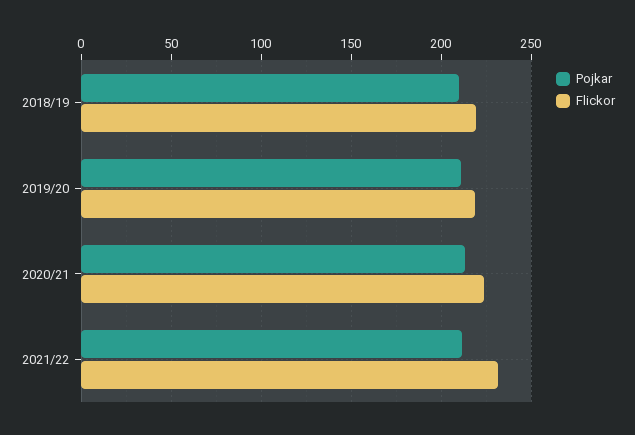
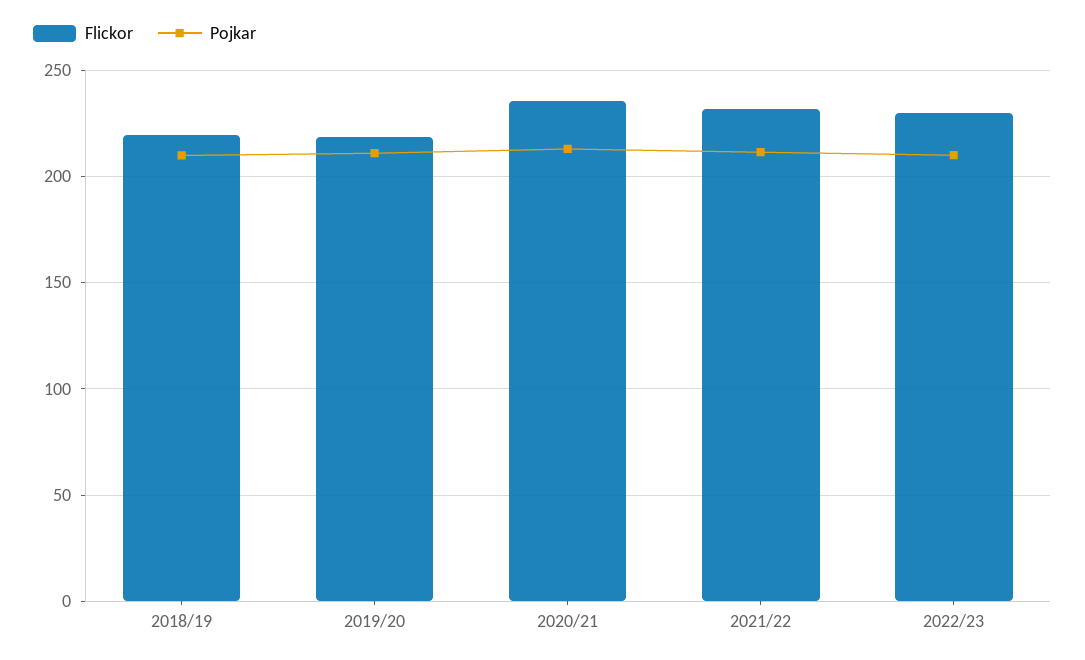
Flickor, 2020/21: 225 -> 235
Flickor, 2022/23: none -> 230
Pojkar, 2022/23: none -> 210

